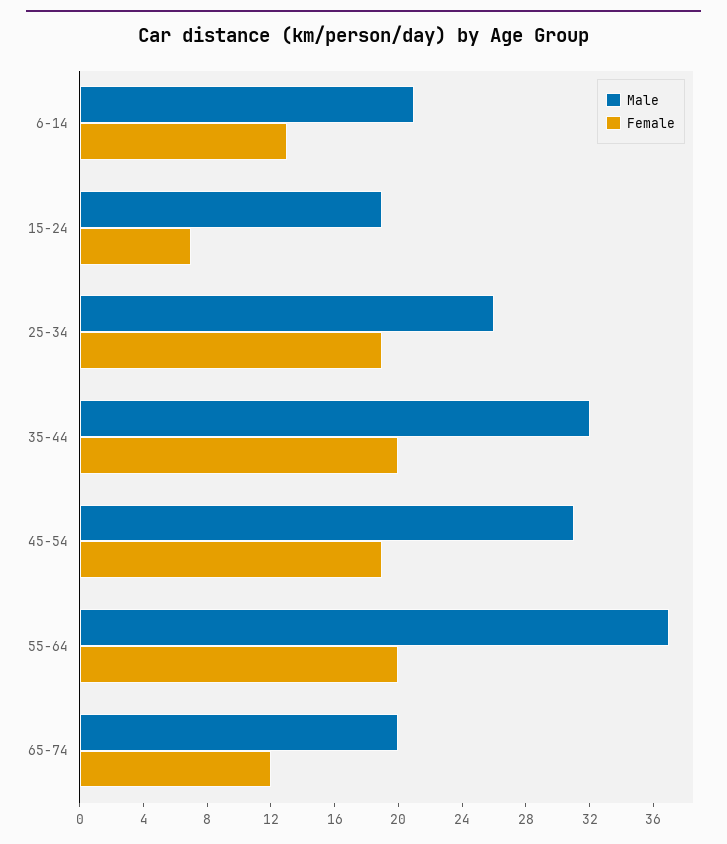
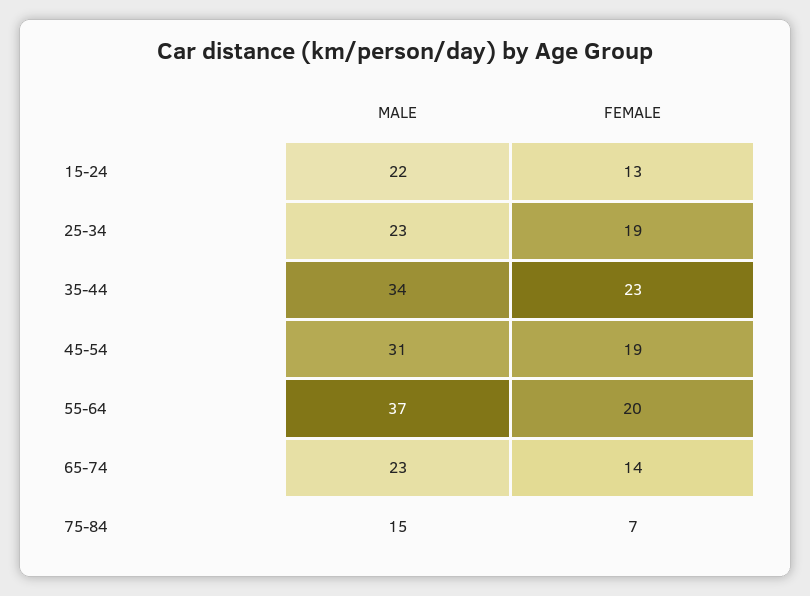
Male, 6-14: 21 -> none
Female, 6-14: 13 -> none
Male, 15-24: 19 -> 22
Female, 15-24: 7 -> 13
Male, 25-34: 26 -> 23
Male, 35-44: 32 -> 34
Female, 35-44: 20 -> 23
Male, 65-74: 20 -> 23
Female, 65-74: 12 -> 14
Male, 75-84: none -> 15
Female, 75-84: none -> 7

